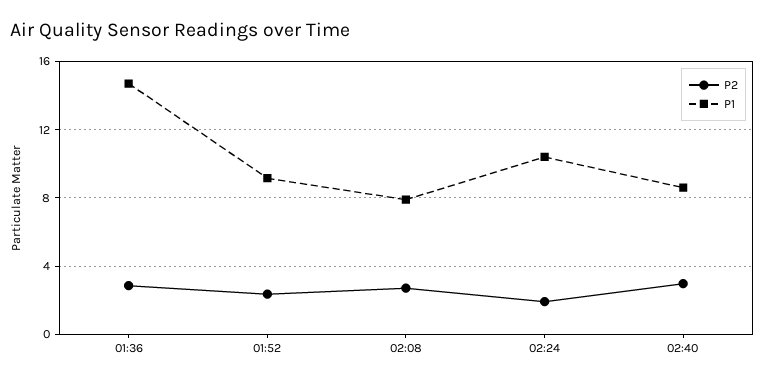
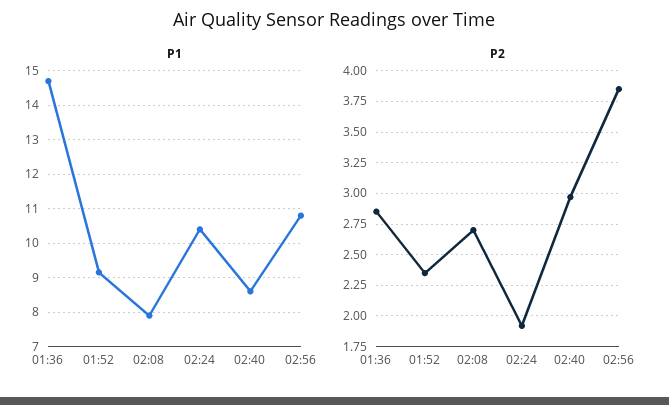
P1, 02:56: none -> 10.8
P2, 02:56: none -> 3.85

